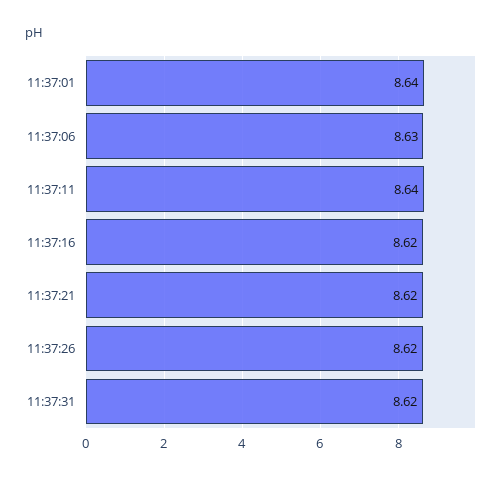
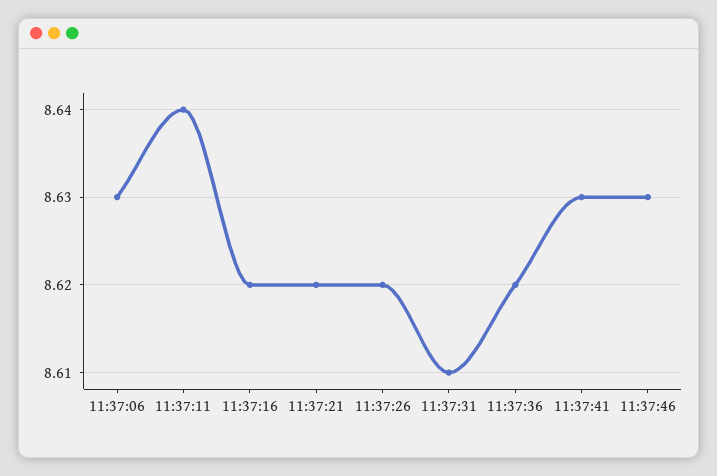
11:37:01: 8.64 -> none
11:37:31: 8.62 -> 8.61
11:37:36: none -> 8.62
11:37:41: none -> 8.63
11:37:46: none -> 8.63

